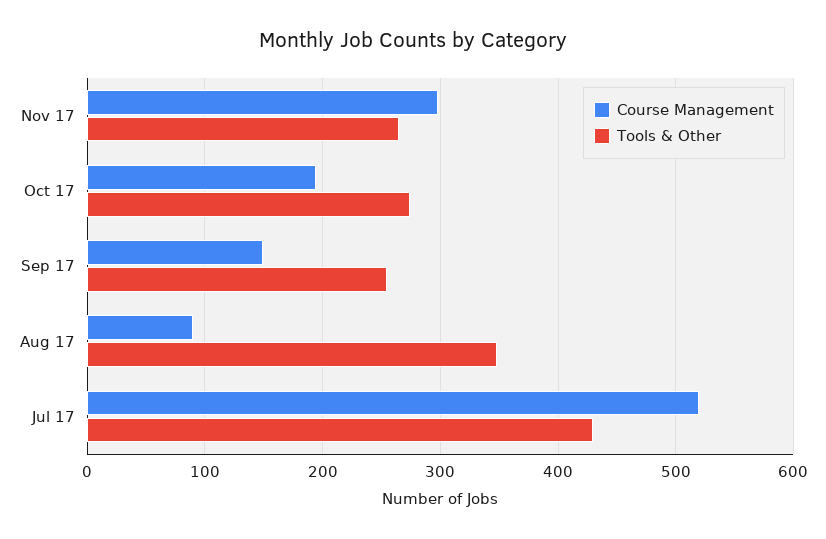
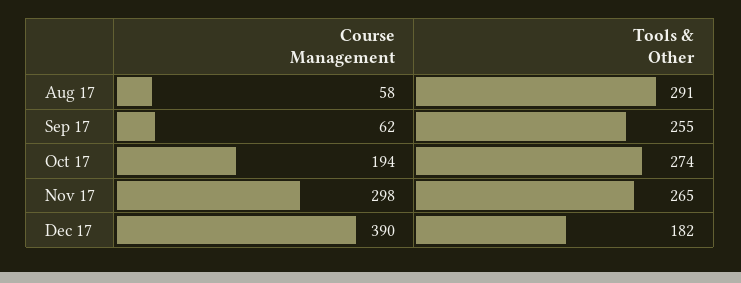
Course Management, Sep 17: 150 -> 62
Course Management, Aug 17: 90 -> 58
Tools & Other, Aug 17: 350 -> 291
Course Management, Jul 17: 520 -> none
Tools & Other, Jul 17: 430 -> none
Course Management, Dec 17: none -> 390
Tools & Other, Dec 17: none -> 182

